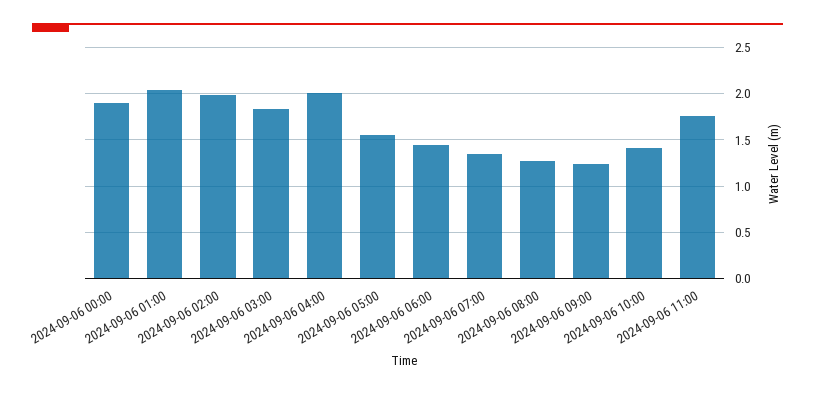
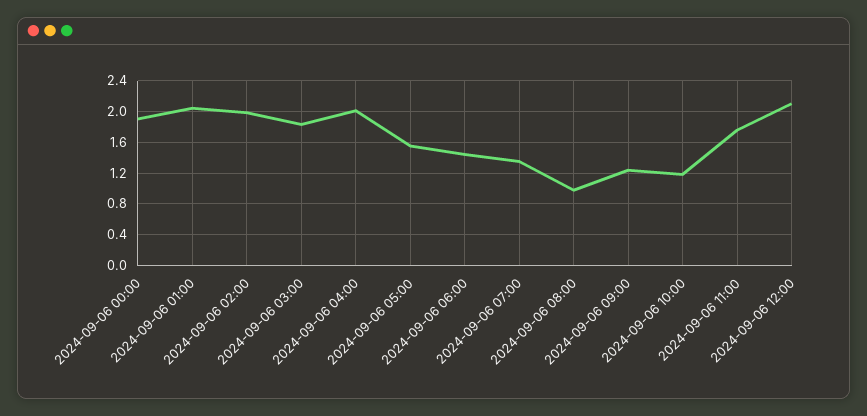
2024-09-06 08:00: 1.3 -> 1
2024-09-06 10:00: 1.4 -> 1.2
2024-09-06 12:00: none -> 2.1

